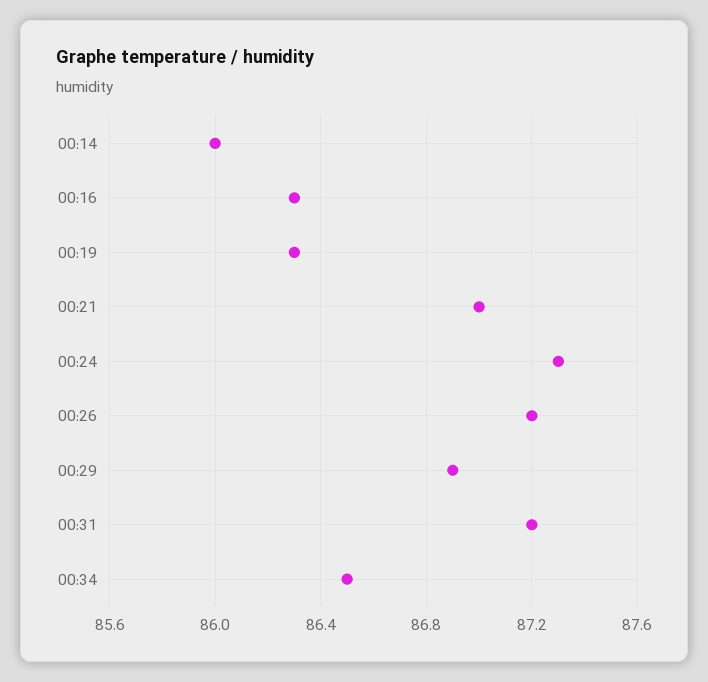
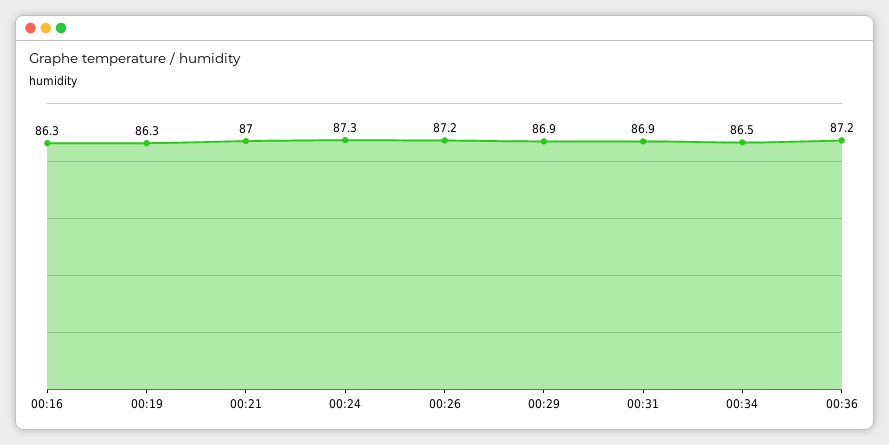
00:14: 86 -> none
00:31: 87.2 -> 86.9
00:36: none -> 87.2

